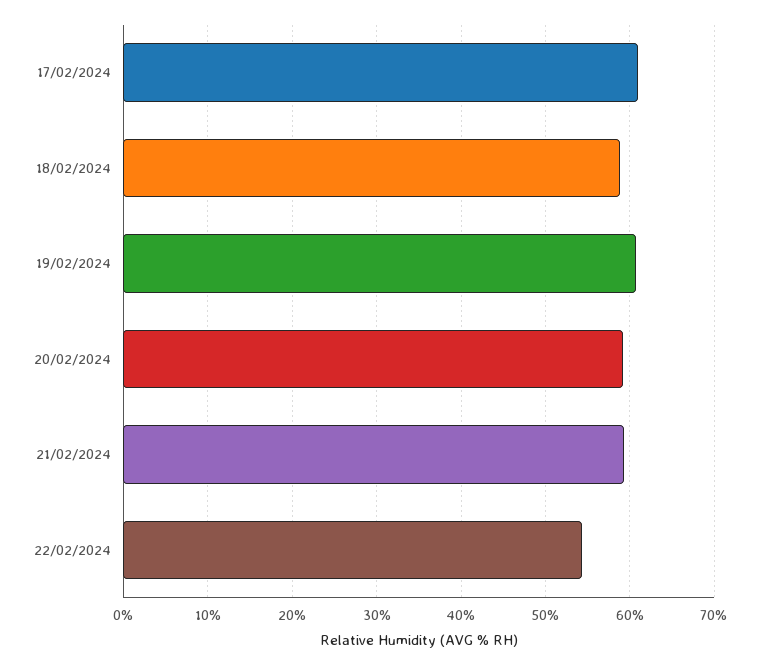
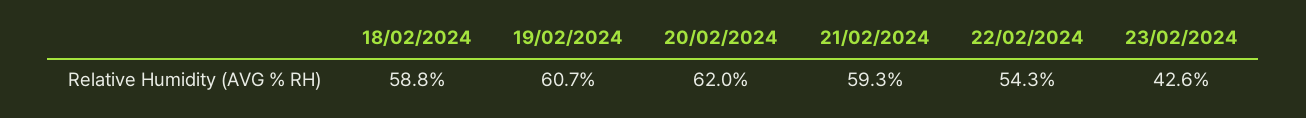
17/02/2024: 61 -> none
20/02/2024: 59 -> 62
23/02/2024: none -> 42.6

